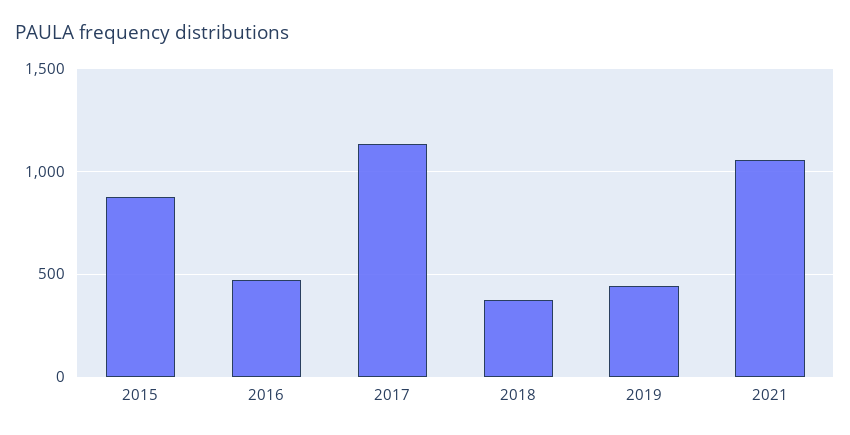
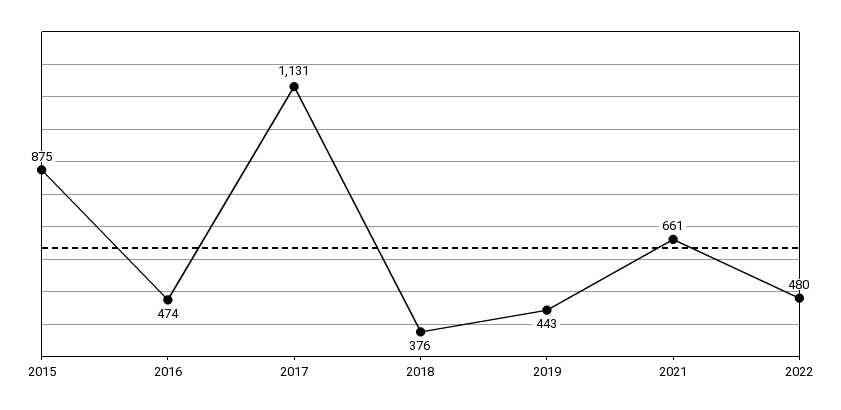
2021: 1050 -> 661
2022: none -> 480

